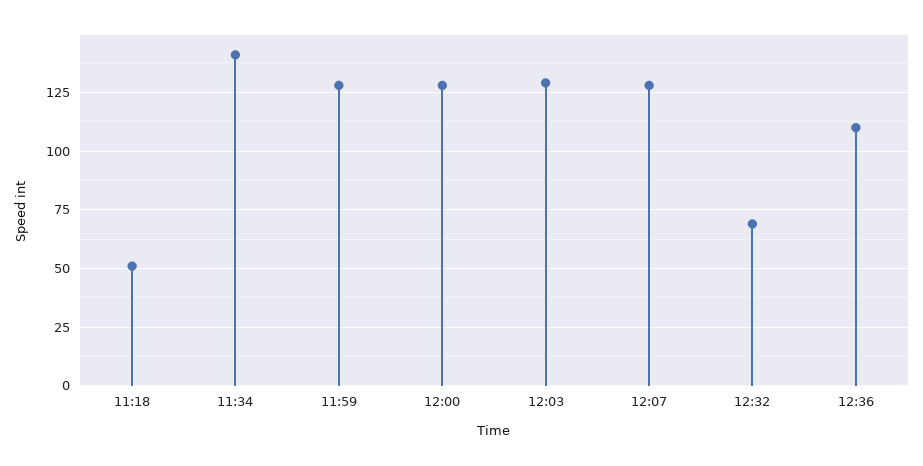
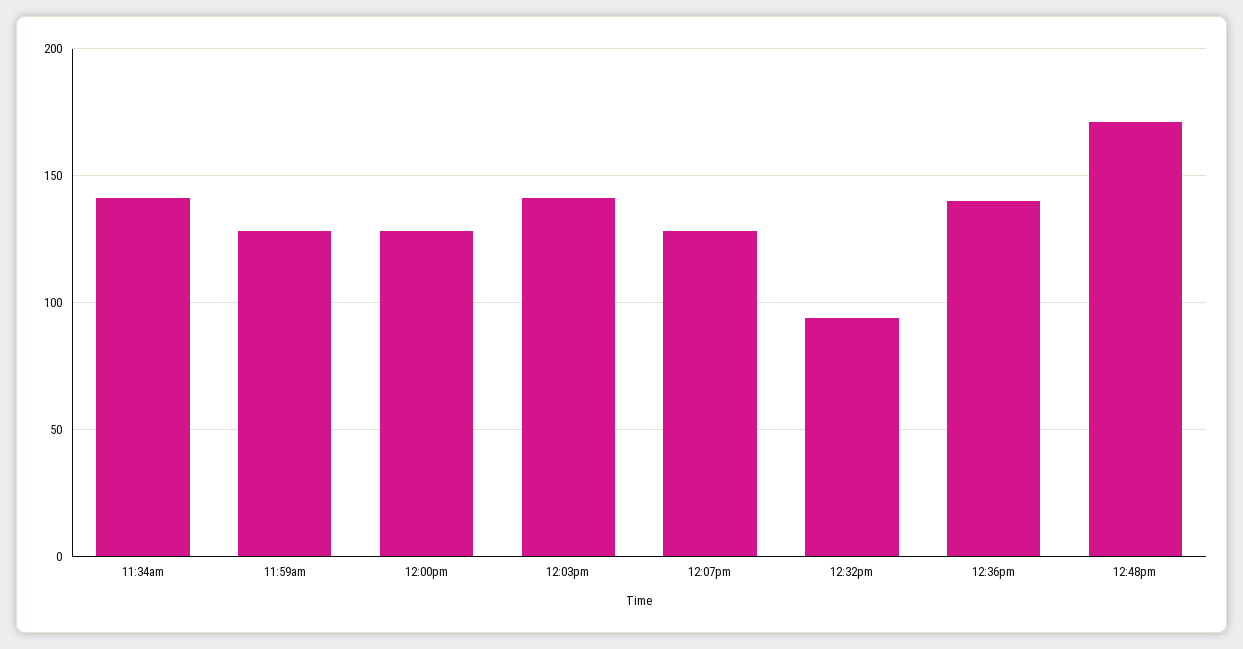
11:18: 50 -> none
12:03: 130 -> 140
12:32: 70 -> 95
12:36: 110 -> 140
12:48pm: none -> 170

